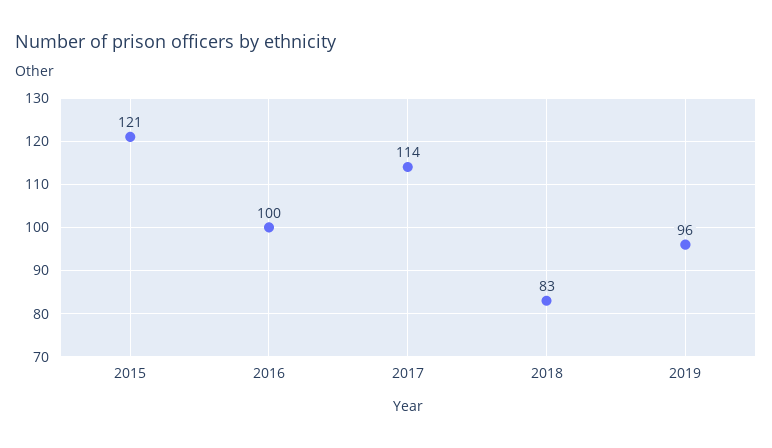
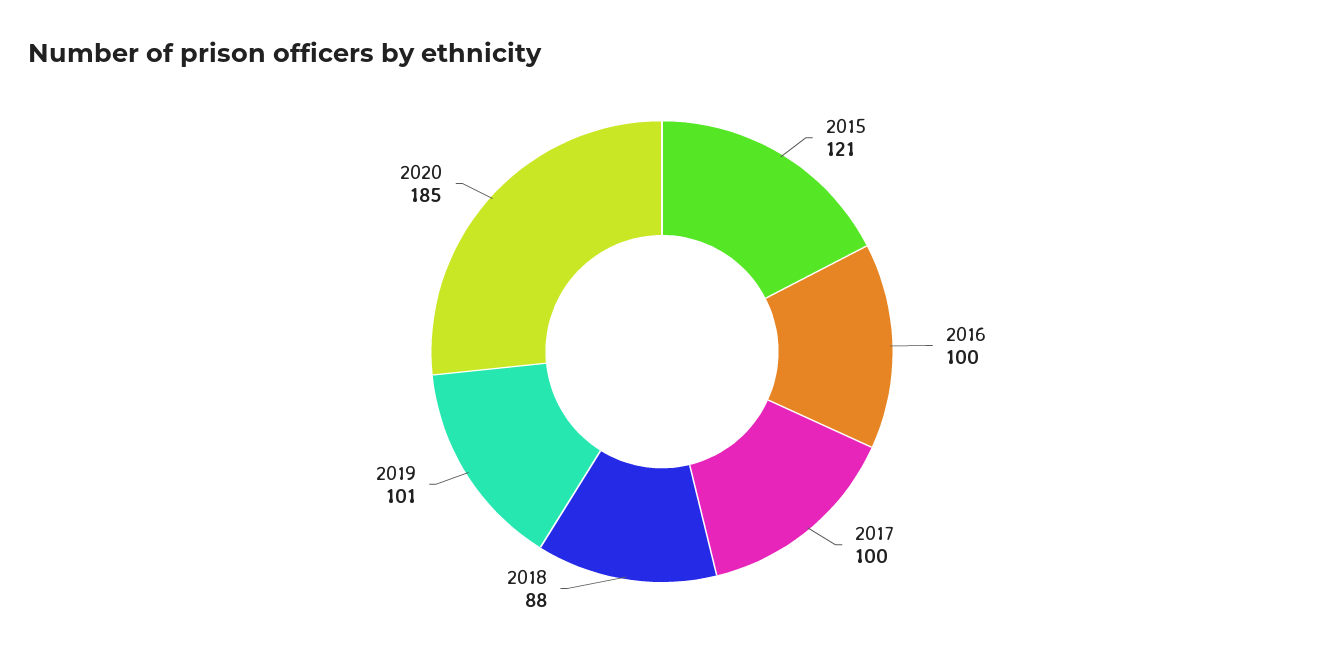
2017: 114 -> 100
2018: 83 -> 88
2019: 96 -> 101
2020: none -> 185

